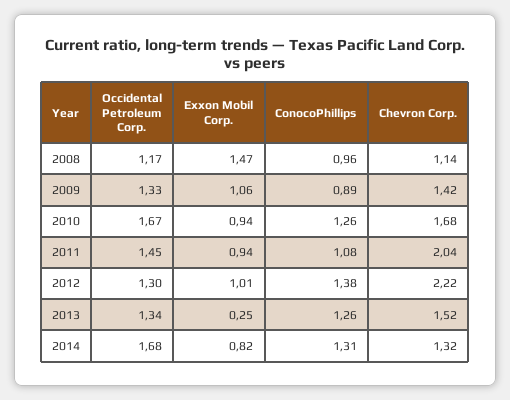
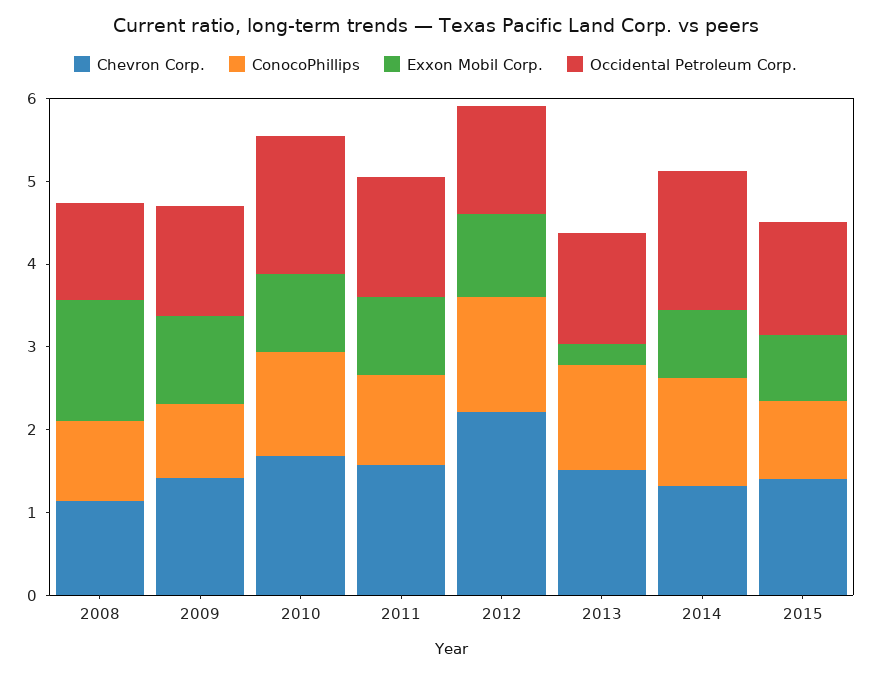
Chevron Corp., 2011: 2.04 -> 1.6
Chevron Corp., 2015: none -> 1.4
ConocoPhillips, 2015: none -> 1
Exxon Mobil Corp., 2015: none -> 0.8
Occidental Petroleum Corp., 2015: none -> 1.4

